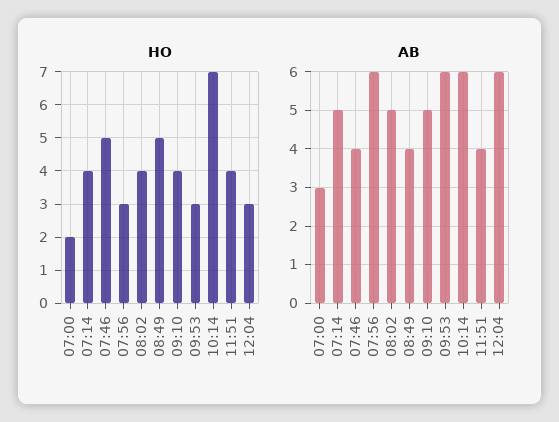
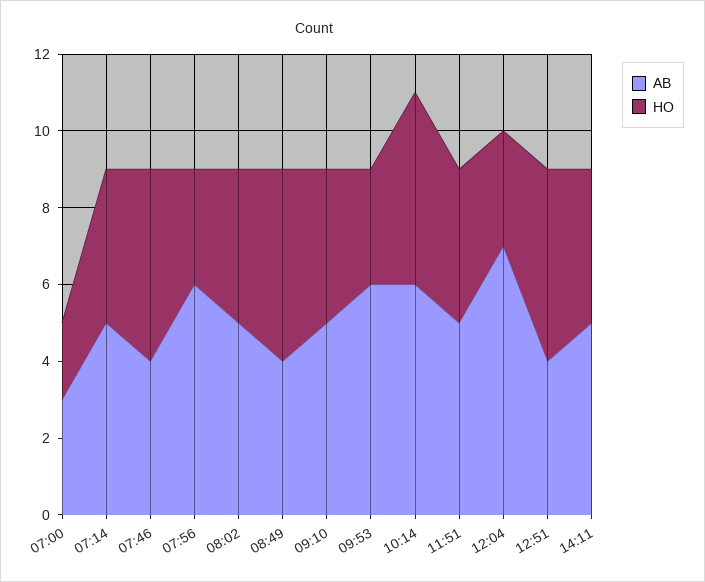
HO, 10:14: 7 -> 5
AB, 11:51: 4 -> 5
AB, 12:04: 6 -> 7
AB, 12:51: none -> 4
HO, 12:51: none -> 5
AB, 14:11: none -> 5
HO, 14:11: none -> 4

